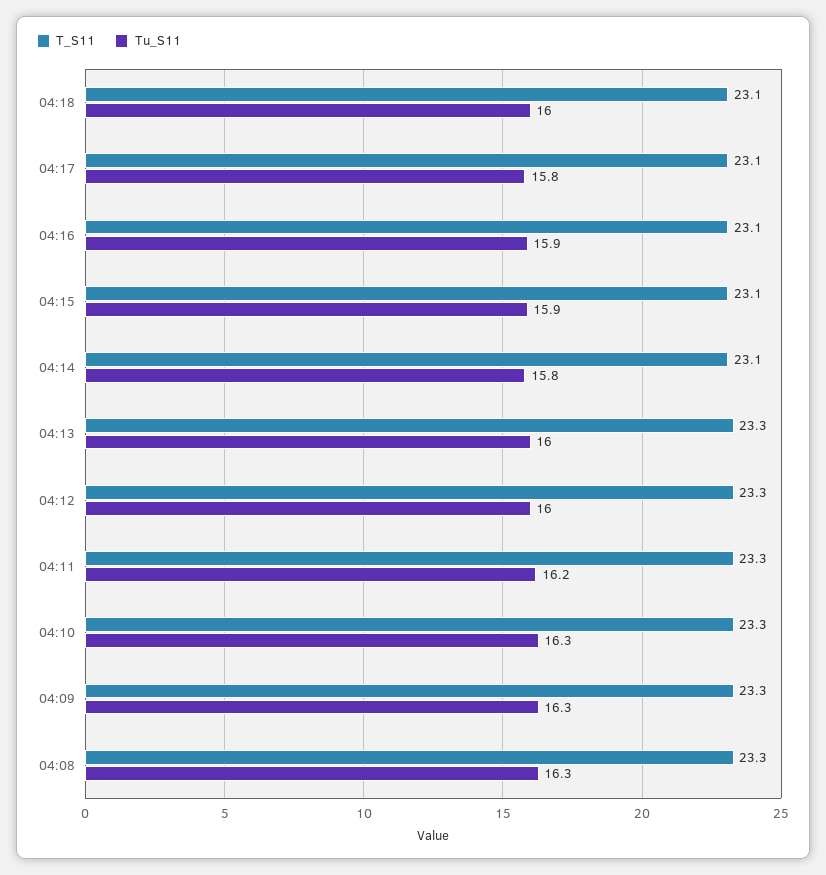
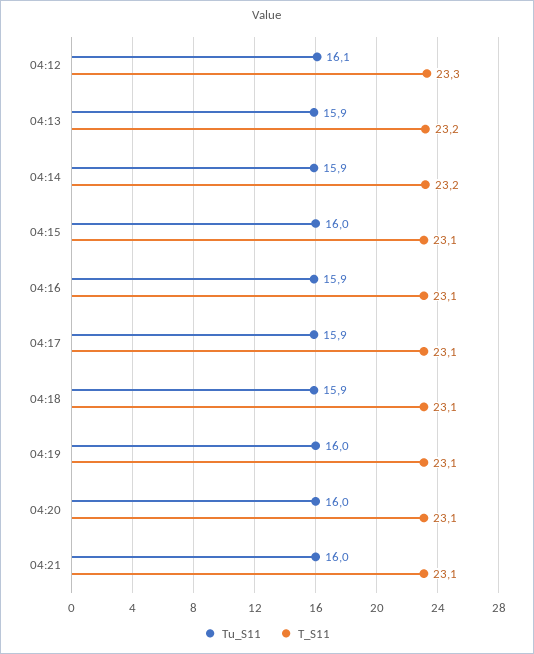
Tu_S11, 04:18: 16 -> 15.9
Tu_S11, 04:17: 15.8 -> 15.9
Tu_S11, 04:15: 15.9 -> 16
T_S11, 04:14: 23.1 -> 23.2
Tu_S11, 04:14: 15.8 -> 15.9
T_S11, 04:13: 23.3 -> 23.2
Tu_S11, 04:13: 16 -> 15.9
Tu_S11, 04:12: 16 -> 16.1
T_S11, 04:11: 23.3 -> none
Tu_S11, 04:11: 16.2 -> none
T_S11, 04:10: 23.3 -> none
Tu_S11, 04:10: 16.3 -> none
T_S11, 04:09: 23.3 -> none
Tu_S11, 04:09: 16.3 -> none
T_S11, 04:08: 23.3 -> none
Tu_S11, 04:08: 16.3 -> none
Tu_S11, 04:19: none -> 16
T_S11, 04:19: none -> 23.1
Tu_S11, 04:20: none -> 16
T_S11, 04:20: none -> 23.1
Tu_S11, 04:21: none -> 16
T_S11, 04:21: none -> 23.1

